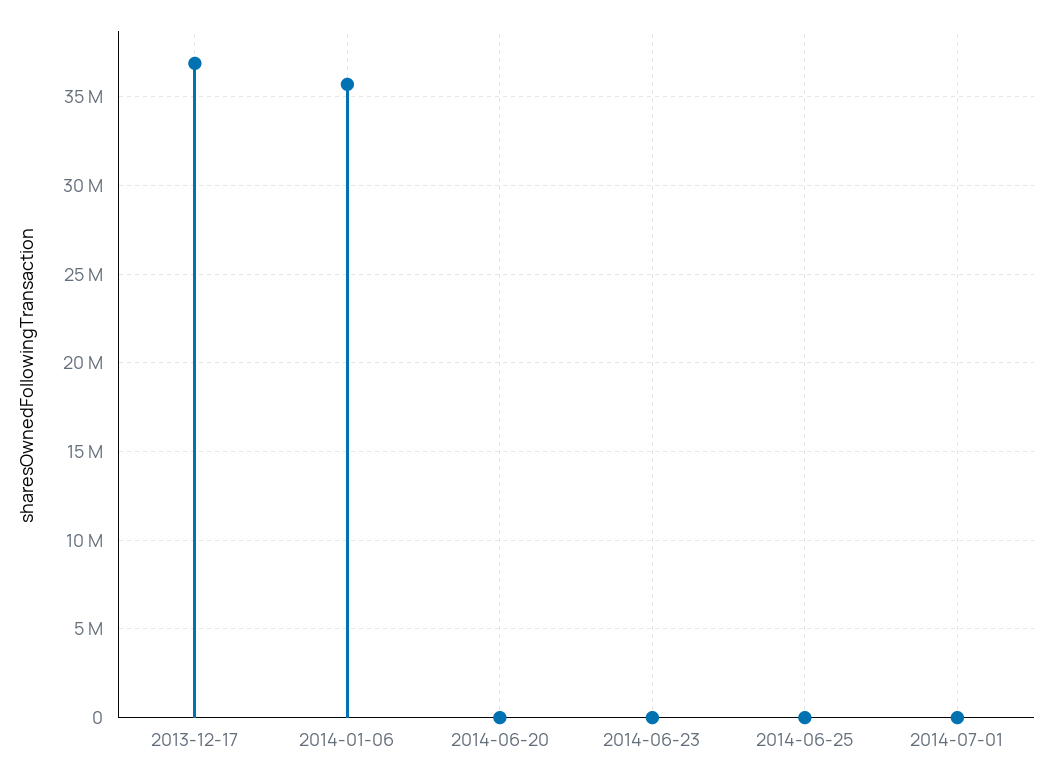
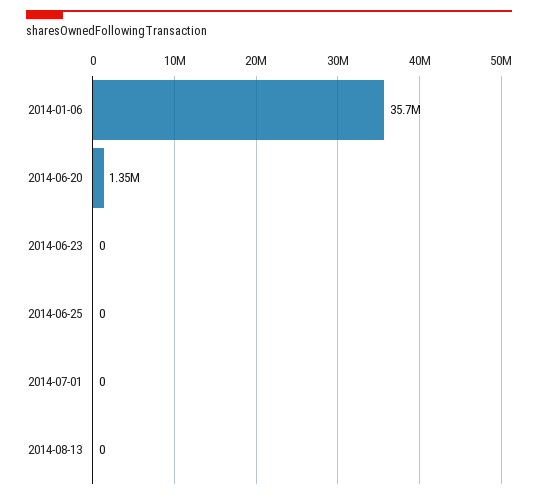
2013-12-17: 37000000 -> none
2014-06-20: 0 -> 1350000
2014-08-13: none -> 0

